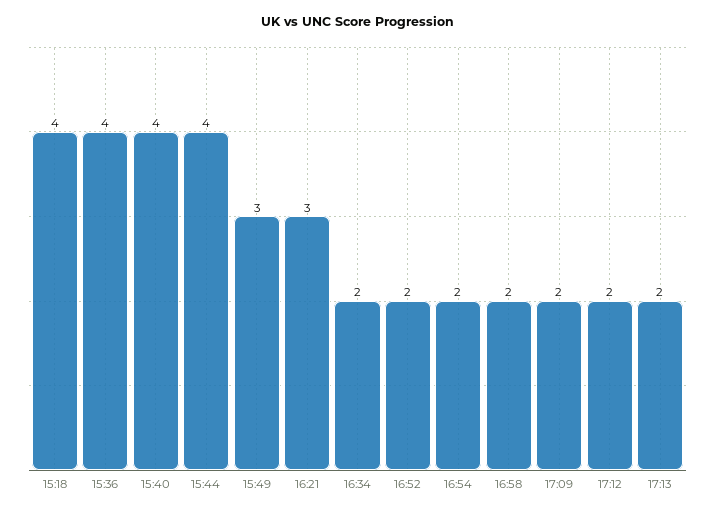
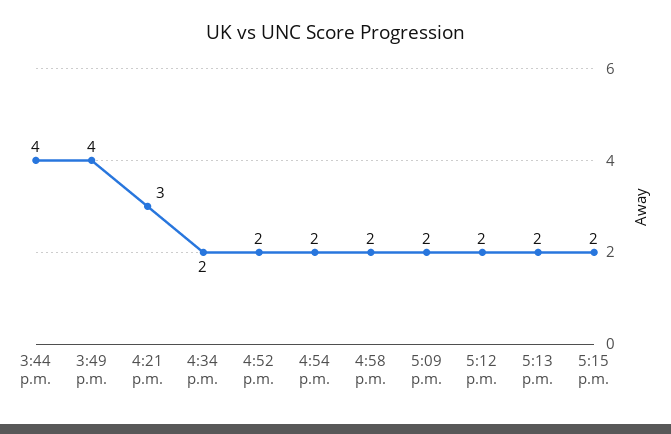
15:18: 4 -> none
15:36: 4 -> none
15:40: 4 -> none
15:49: 3 -> 4
5:15 p.m.: none -> 2

